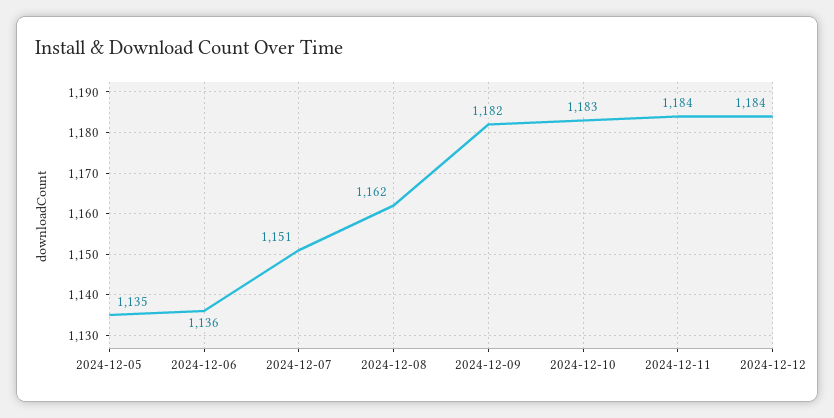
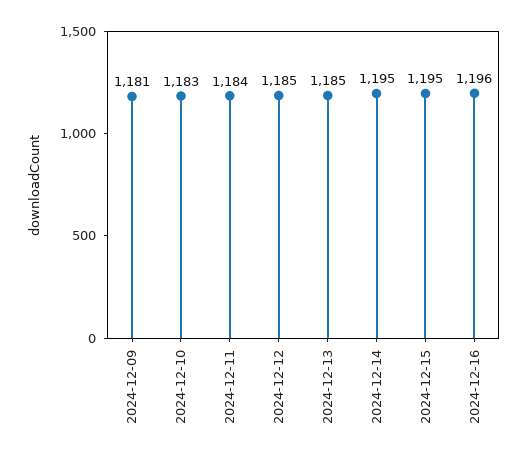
2024-12-05: 1135 -> none
2024-12-06: 1136 -> none
2024-12-07: 1151 -> none
2024-12-08: 1162 -> none
2024-12-09: 1182 -> 1181
2024-12-12: 1184 -> 1185
2024-12-13: none -> 1185
2024-12-14: none -> 1195
2024-12-15: none -> 1195
2024-12-16: none -> 1196

